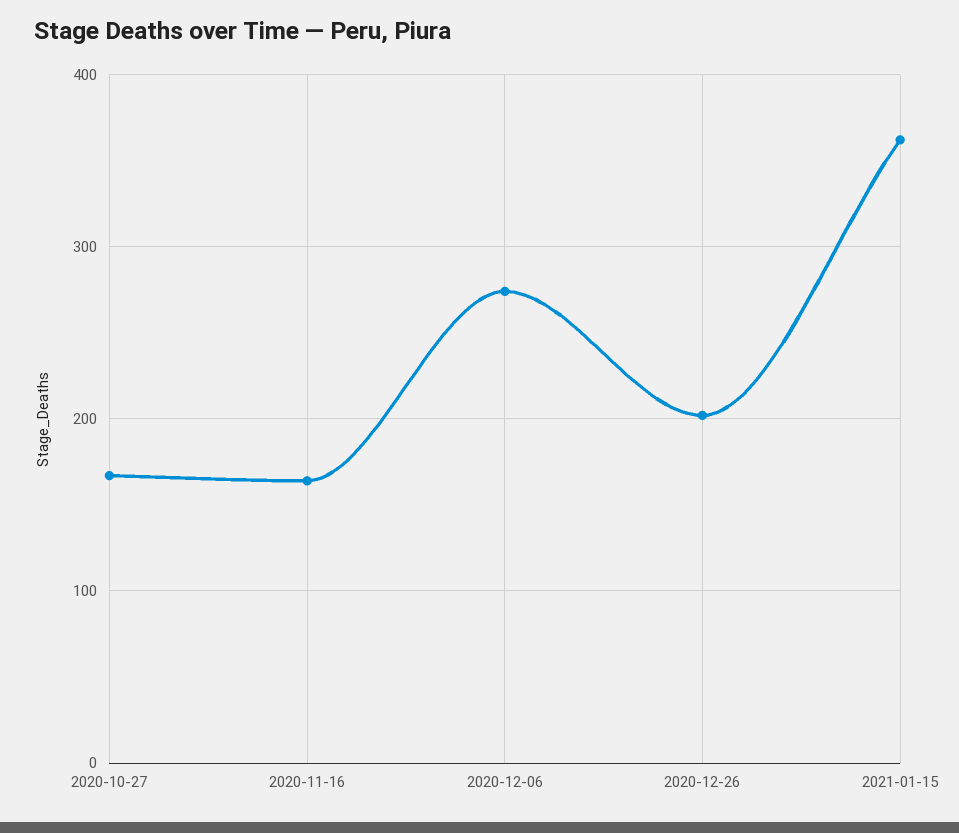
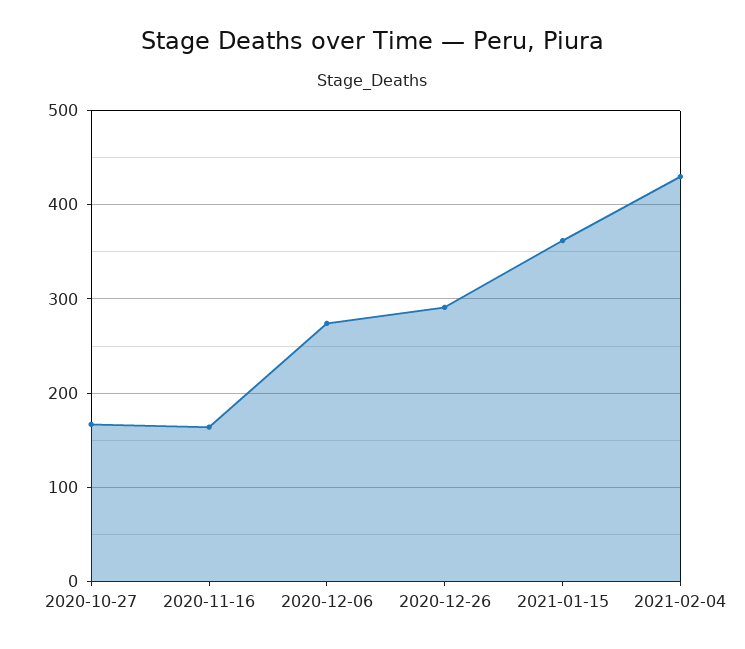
2020-12-26: 200 -> 290
2021-02-04: none -> 430

